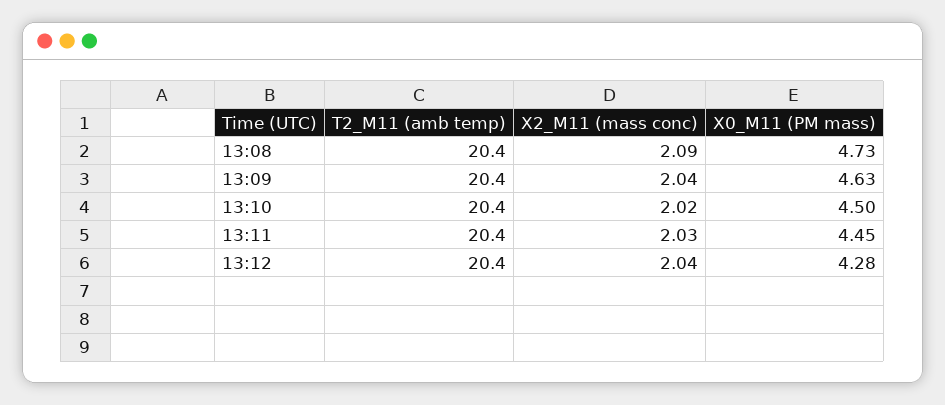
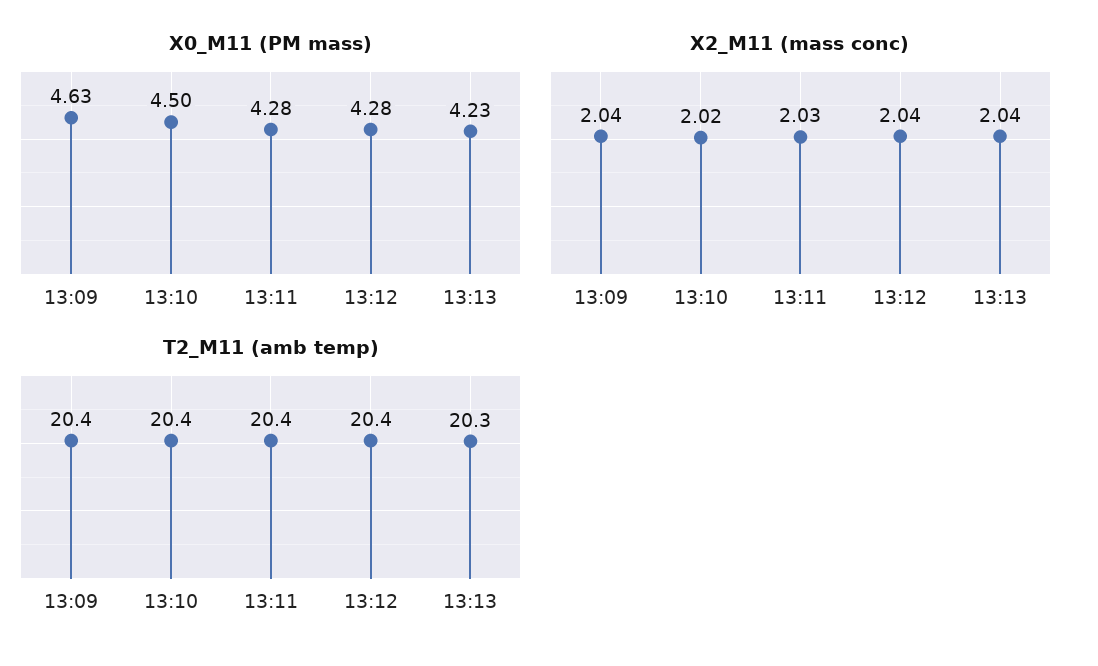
T2_M11 (amb temp), 13:08: 20.4 -> none
X2_M11 (mass conc), 13:08: 2.09 -> none
X0_M11 (PM mass), 13:08: 4.73 -> none
X0_M11 (PM mass), 13:11: 4.45 -> 4.28
X0_M11 (PM mass), 13:13: none -> 4.23
X2_M11 (mass conc), 13:13: none -> 2.04
T2_M11 (amb temp), 13:13: none -> 20.3

